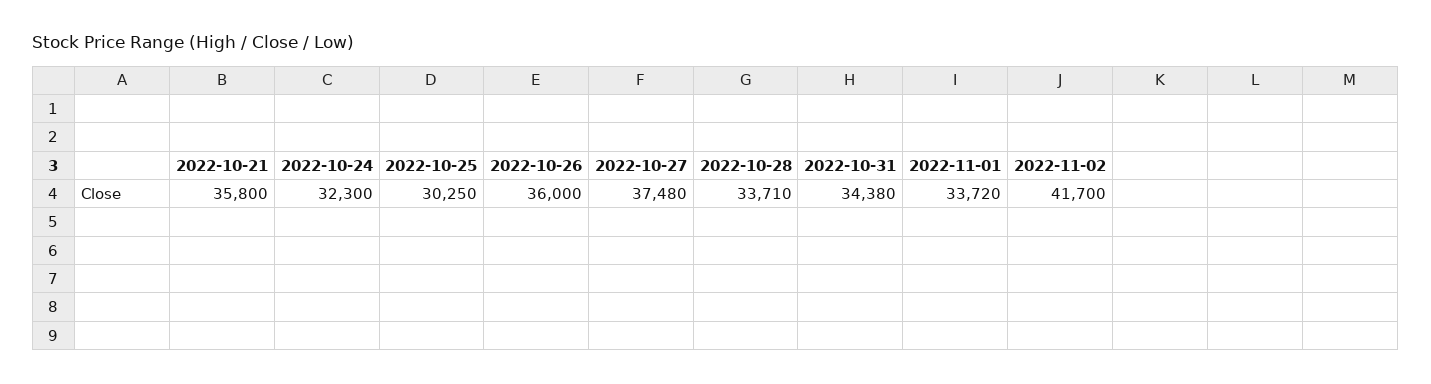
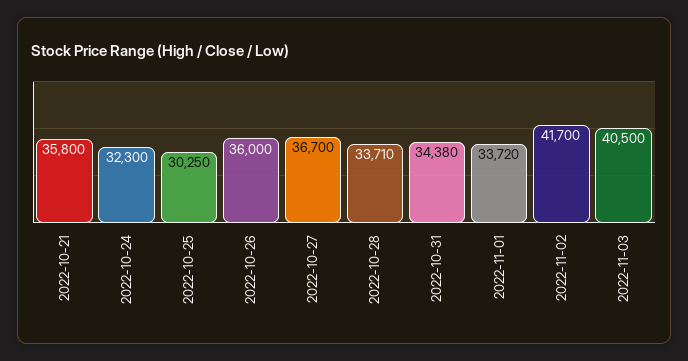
2022-10-27: 37480 -> 36700
2022-11-03: none -> 40500

